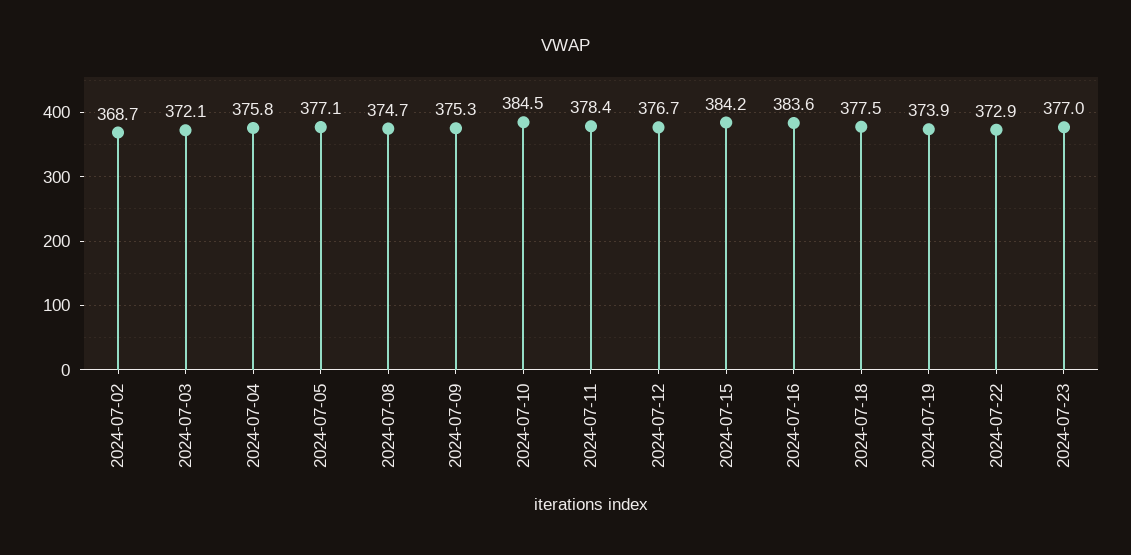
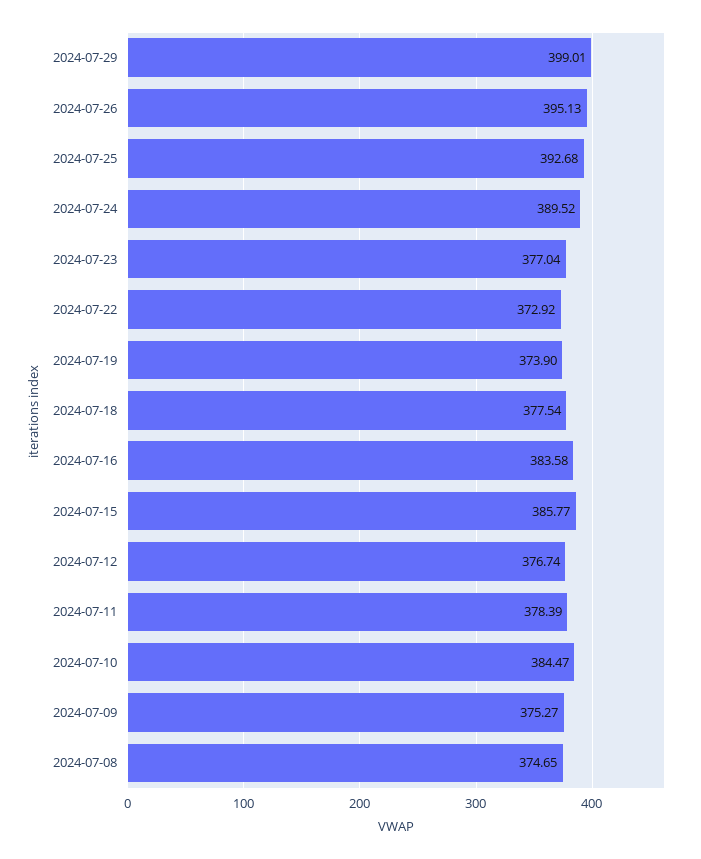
2024-07-02: 368.7 -> none
2024-07-03: 372.1 -> none
2024-07-04: 375.8 -> none
2024-07-05: 377.1 -> none
2024-07-15: 384.2 -> 385.77
2024-07-29: none -> 399.01
2024-07-26: none -> 395.13
2024-07-25: none -> 392.68
2024-07-24: none -> 389.52

